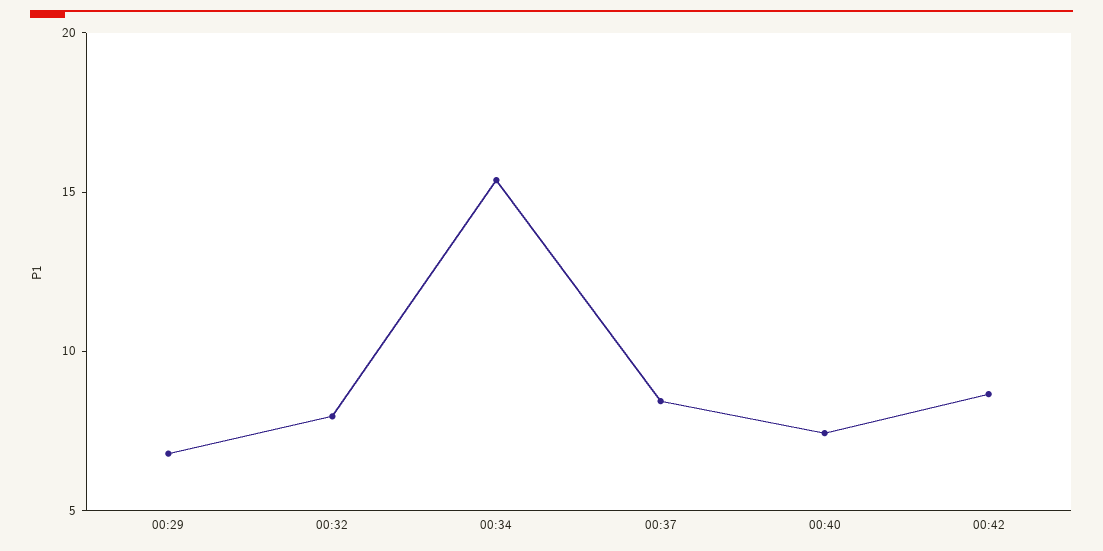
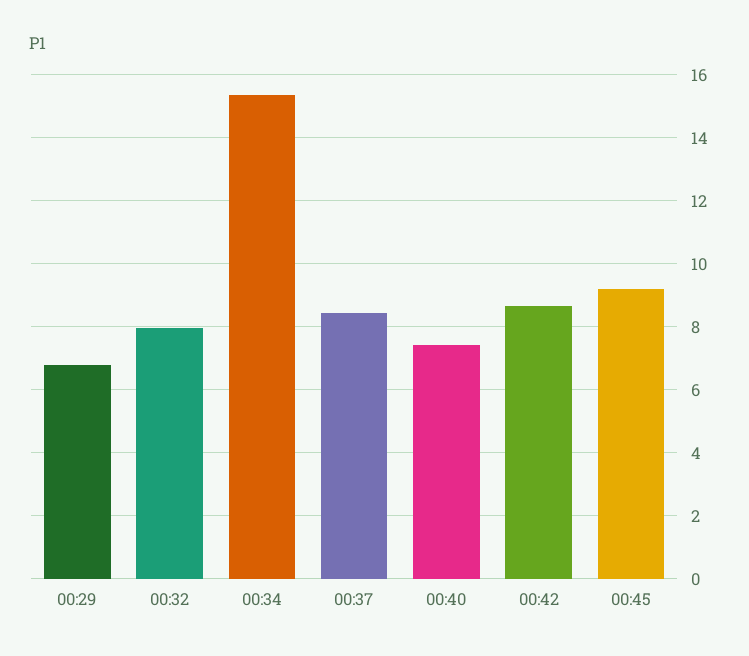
00:45: none -> 9.2

